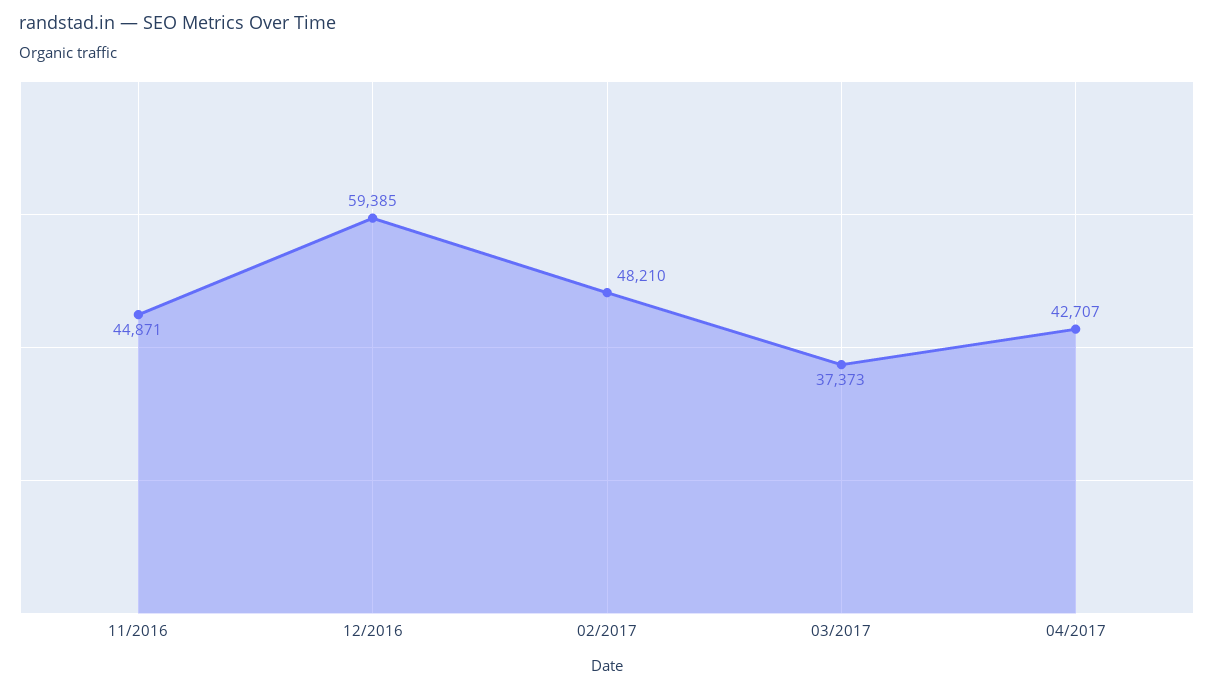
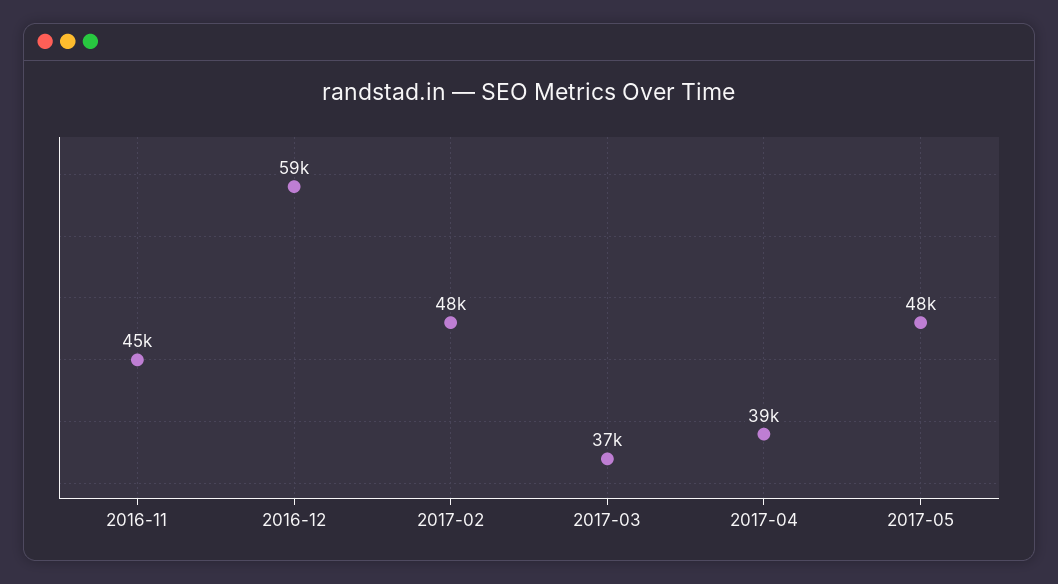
04/2017: 42707 -> 39000
2017-05: none -> 48000

